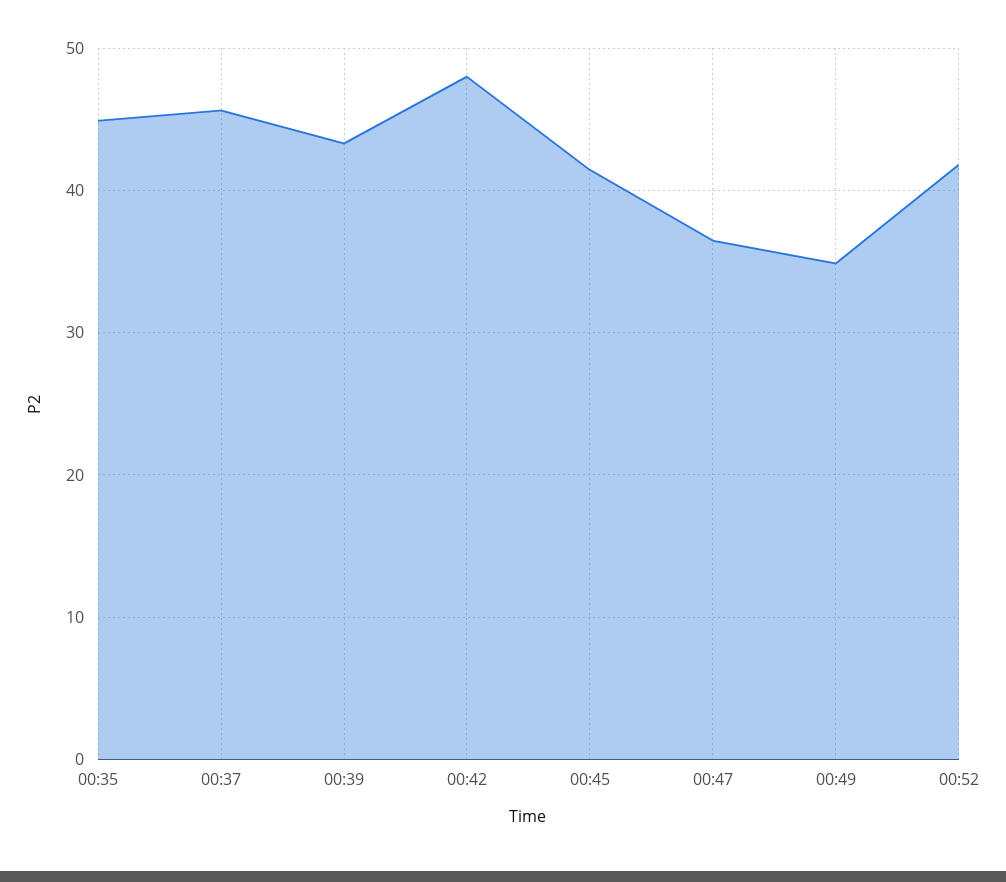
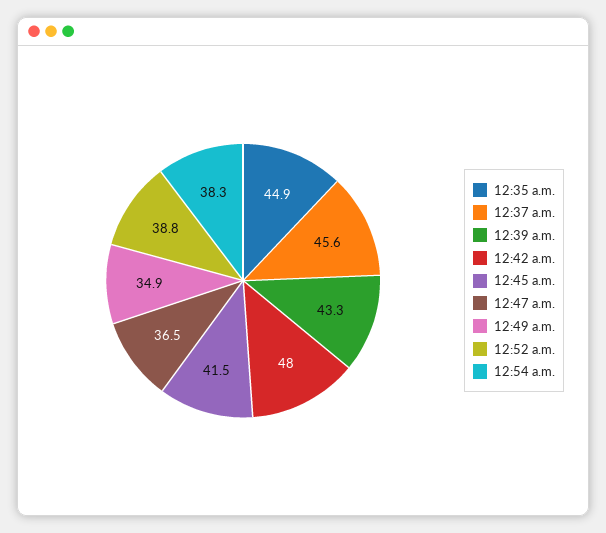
00:52: 42 -> 38.8
12:54 a.m.: none -> 38.3

